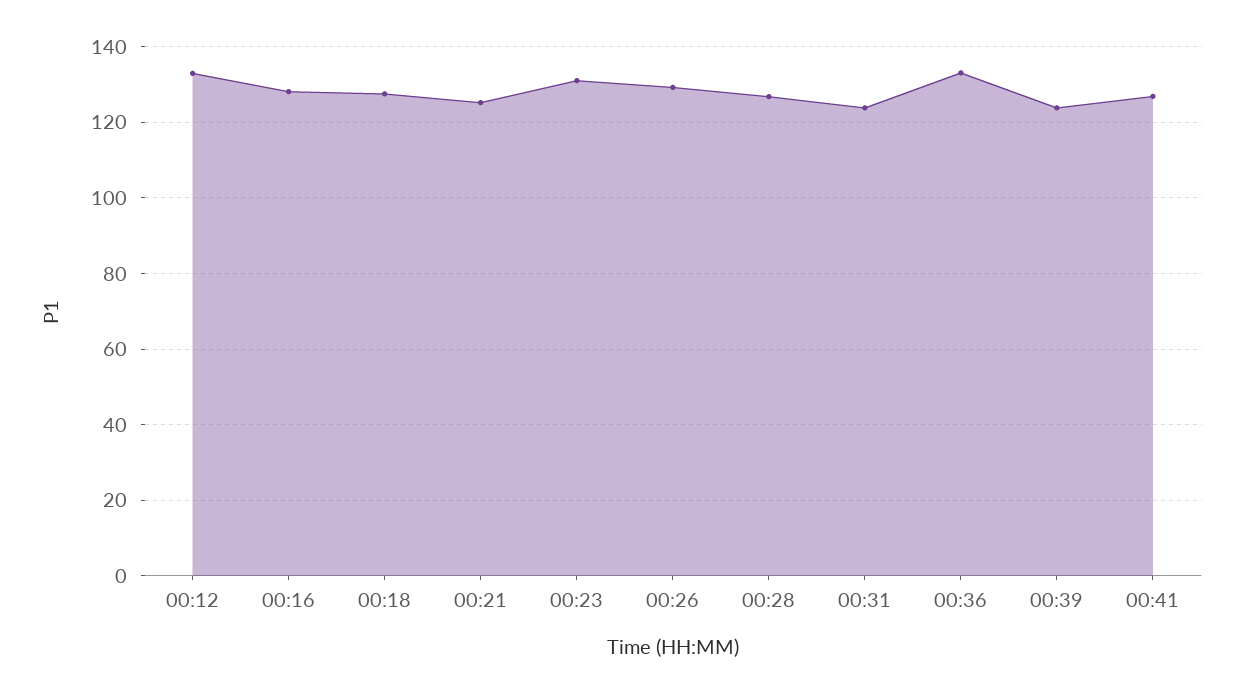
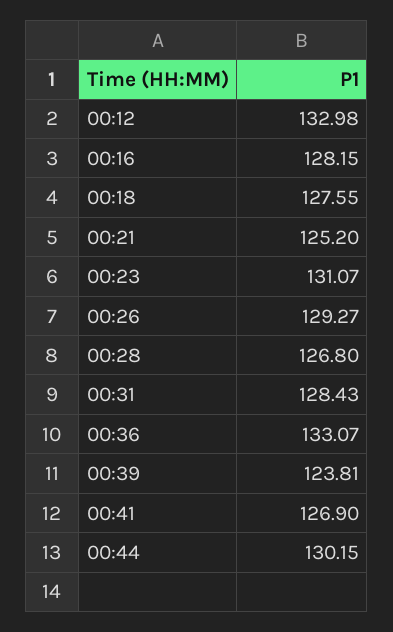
00:31: 124 -> 128.43
00:44: none -> 130.15

